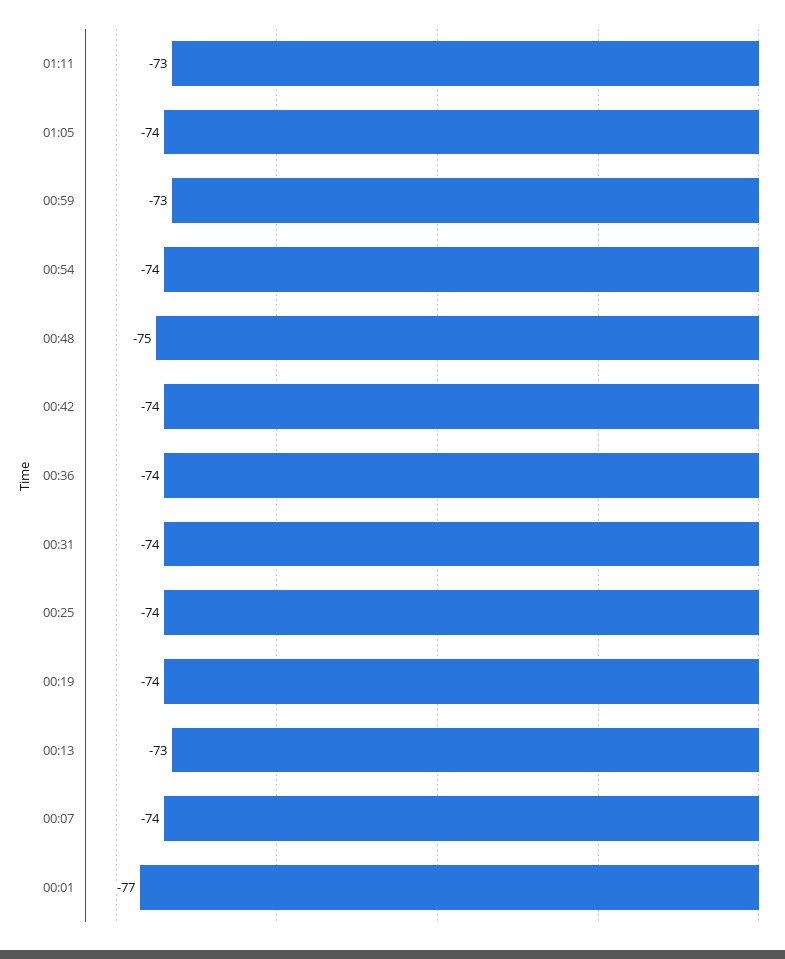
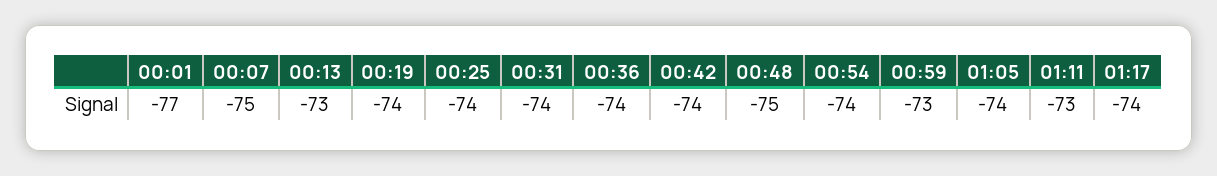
00:07: -74 -> -75
01:17: none -> -74

